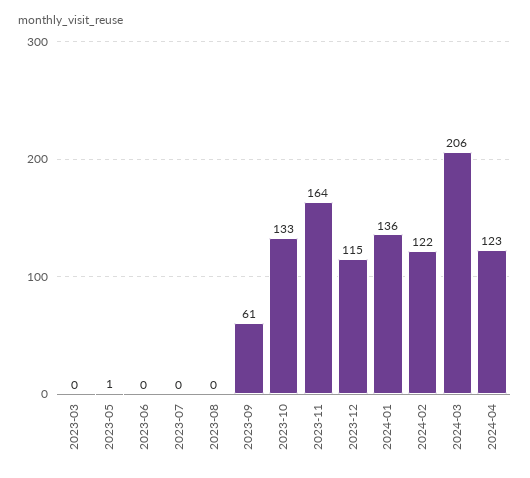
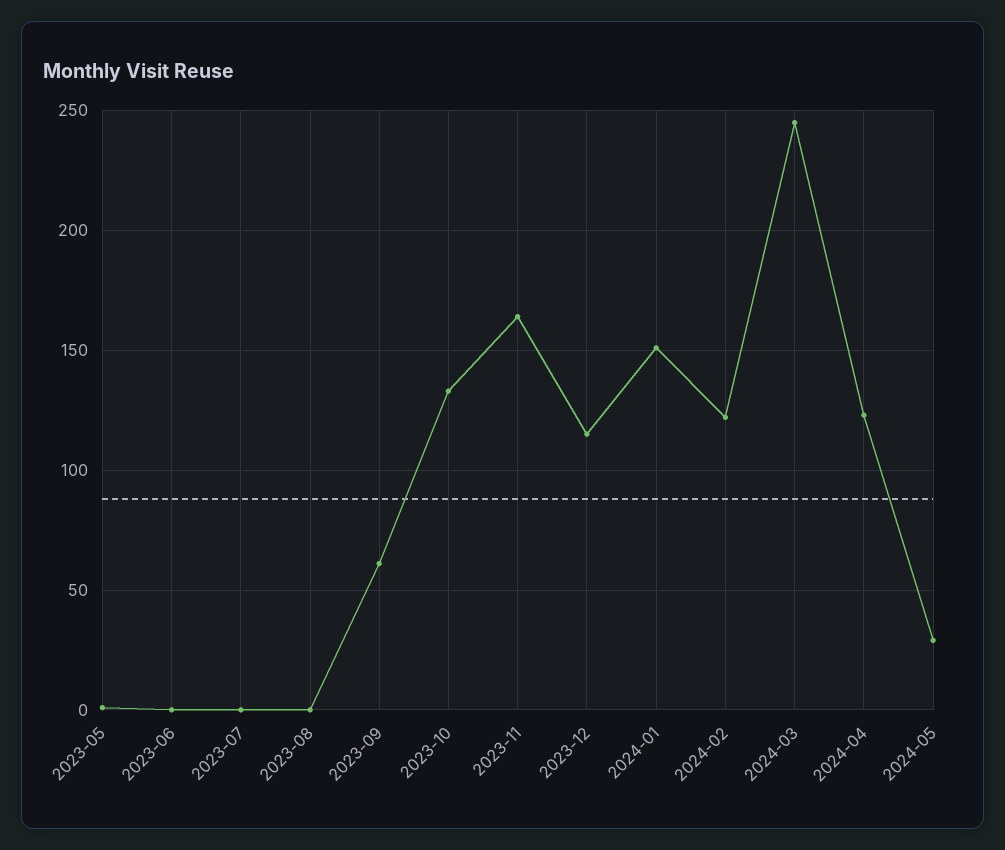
2023-03: 0 -> none
2024-01: 136 -> 150
2024-03: 206 -> 245
2024-05: none -> 30

